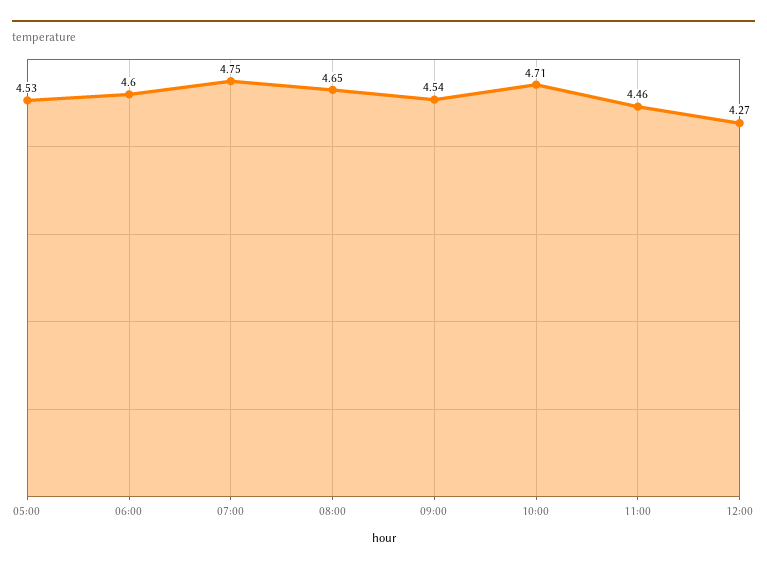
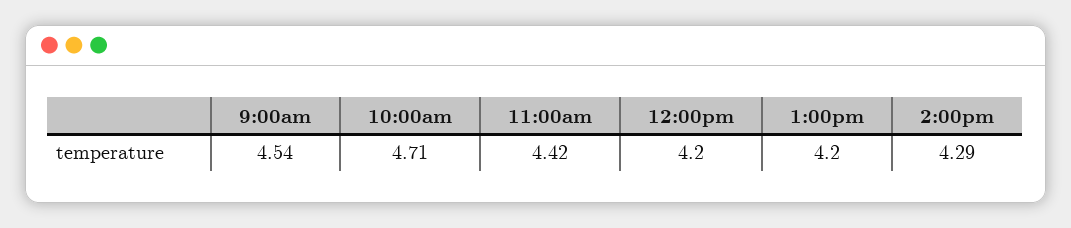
05:00: 4.53 -> none
06:00: 4.6 -> none
07:00: 4.75 -> none
08:00: 4.65 -> none
11:00: 4.46 -> 4.42
12:00: 4.27 -> 4.2
1:00pm: none -> 4.2
2:00pm: none -> 4.29

